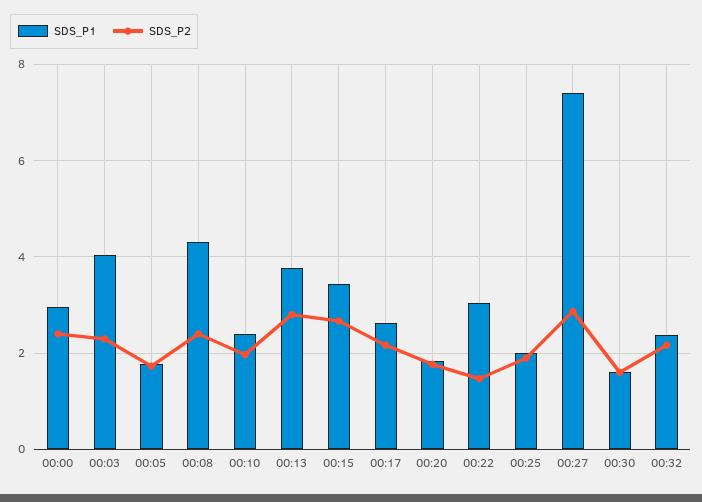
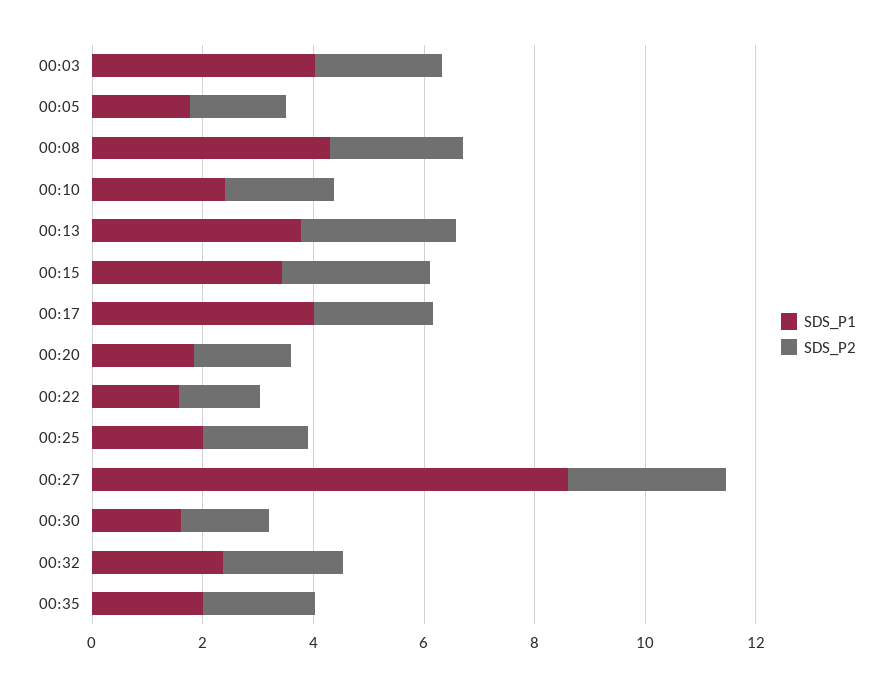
SDS_P1, 00:00: 3 -> none
SDS_P2, 00:00: 2.4 -> none
SDS_P1, 00:17: 2.6 -> 4
SDS_P1, 00:22: 3 -> 1.5
SDS_P1, 00:27: 7.4 -> 8.5
SDS_P1, 00:35: none -> 2
SDS_P2, 00:35: none -> 2

